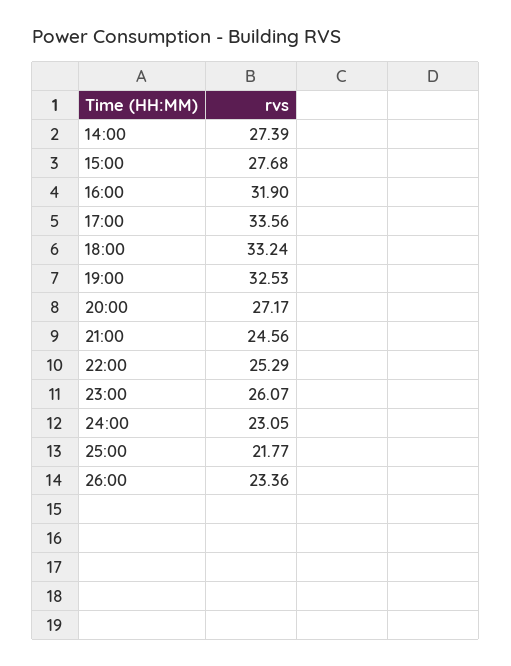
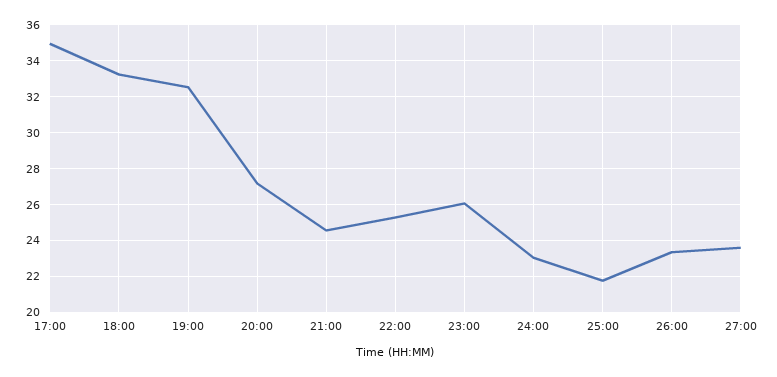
14:00: 27.39 -> none
15:00: 27.68 -> none
16:00: 31.9 -> none
17:00: 33.56 -> 35
27:00: none -> 23.5

